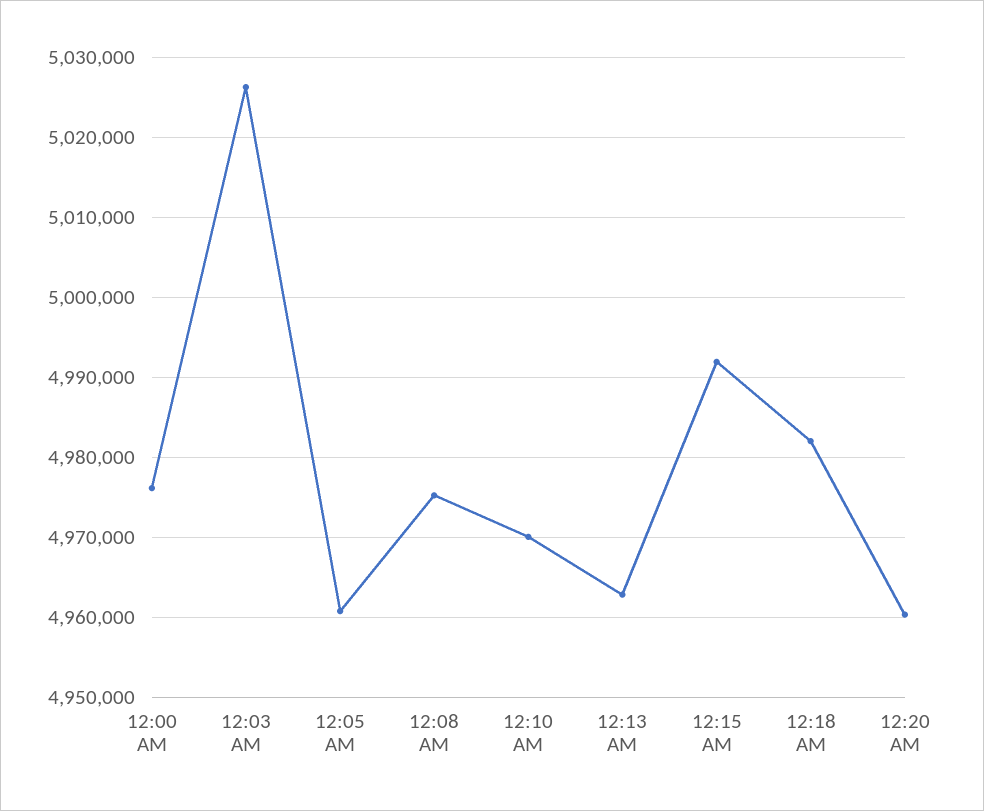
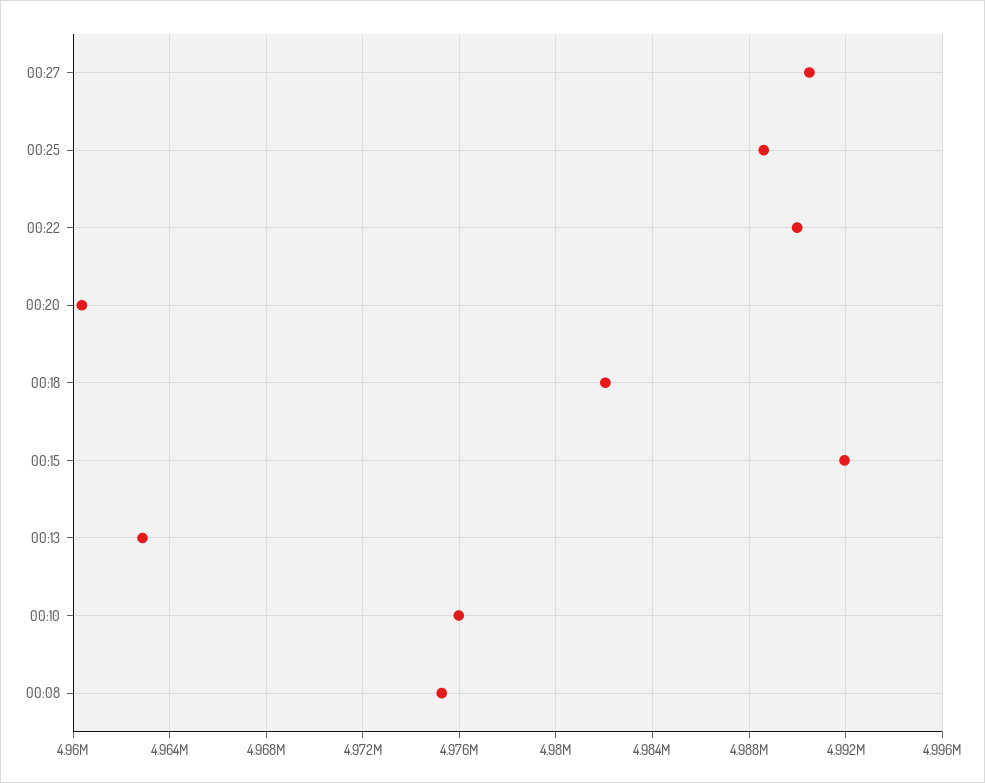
12:00 AM: 4976000 -> none
12:03 AM: 5026000 -> none
12:05 AM: 4961000 -> none
12:10 AM: 4970000 -> 4976000
00:27: none -> 4990500
00:25: none -> 4988500
00:22: none -> 4990000

